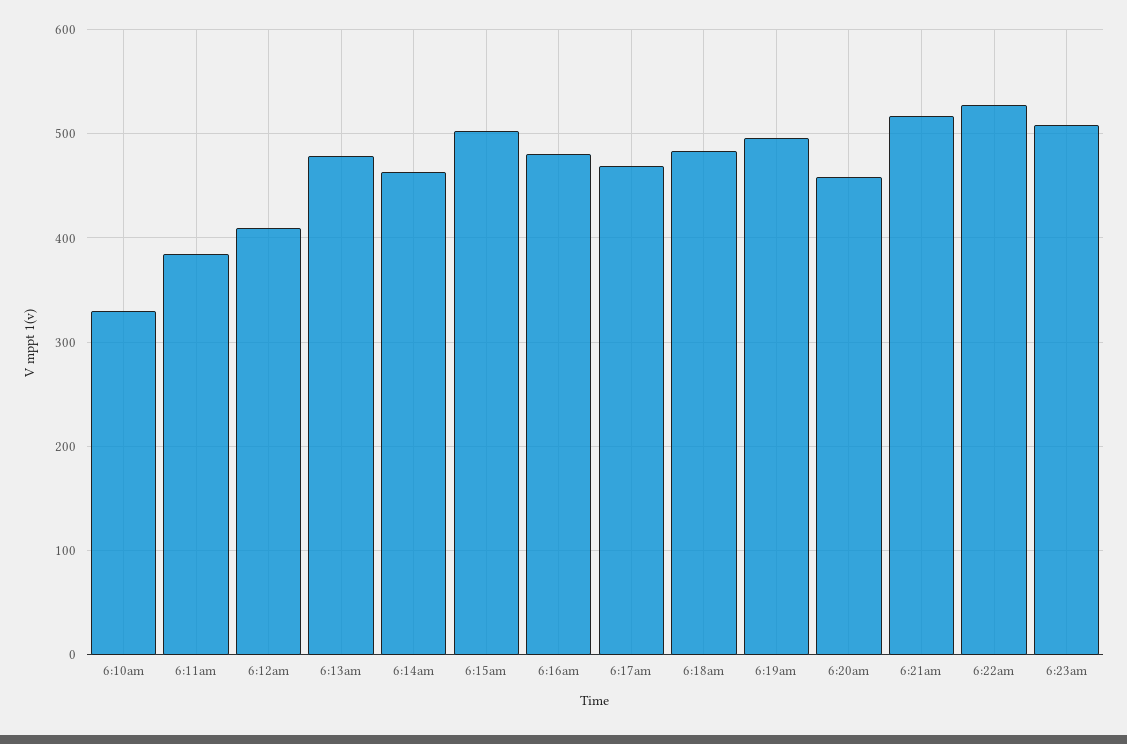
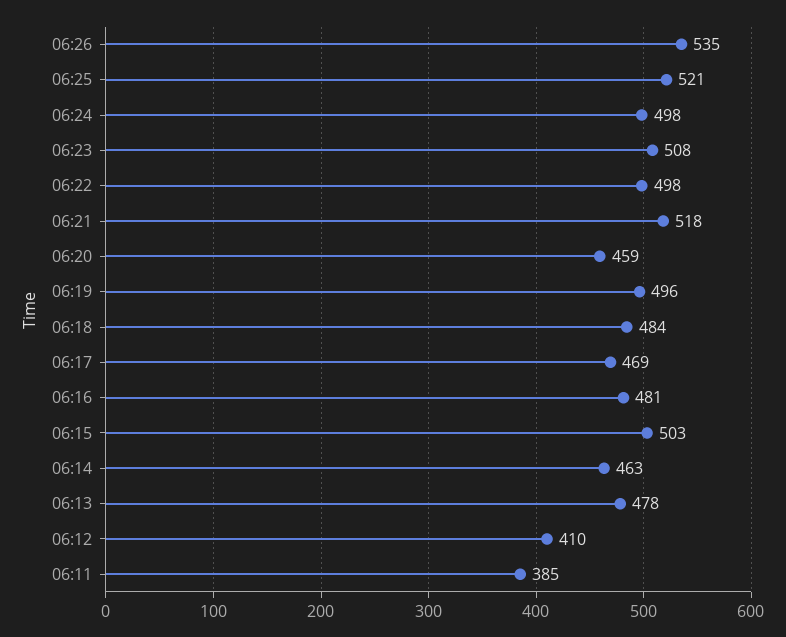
6:10am: 330 -> none
6:22am: 530 -> 498
06:26: none -> 535
06:25: none -> 521
06:24: none -> 498

